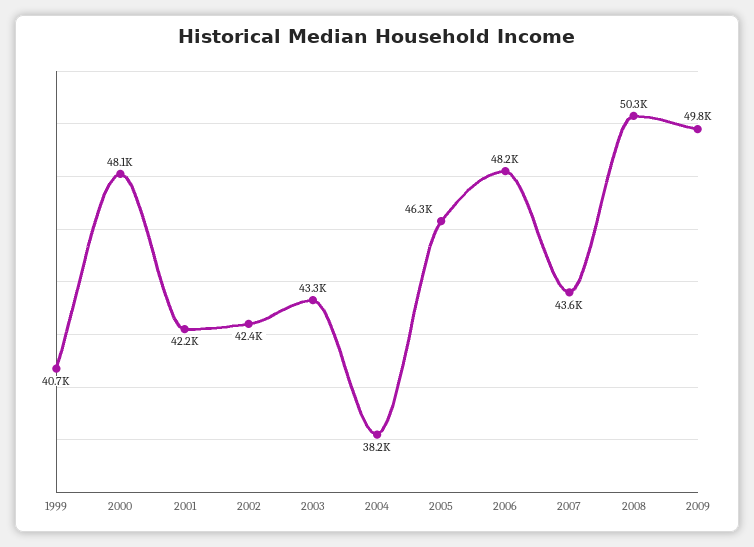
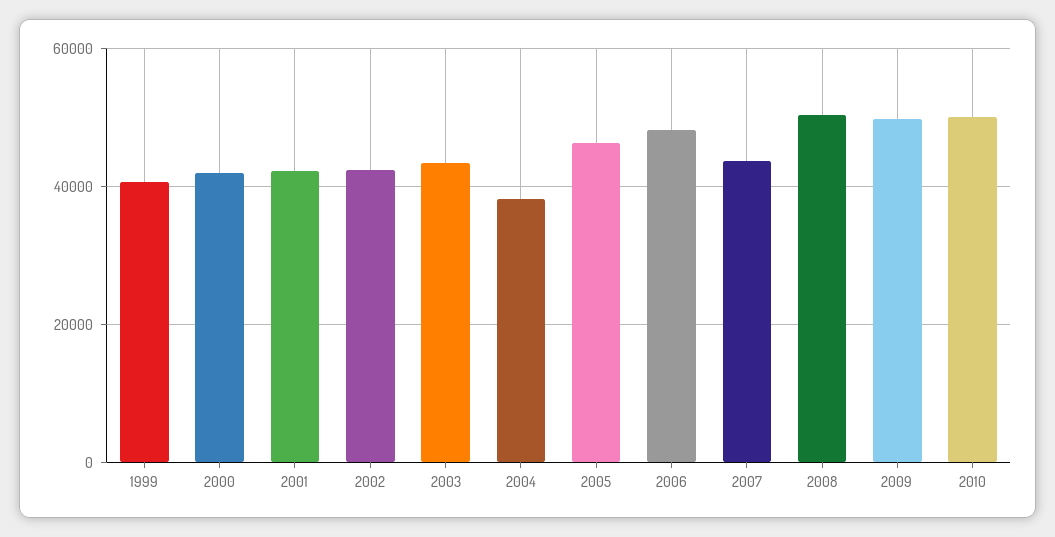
2000: 48100 -> 42000
2010: none -> 50000

